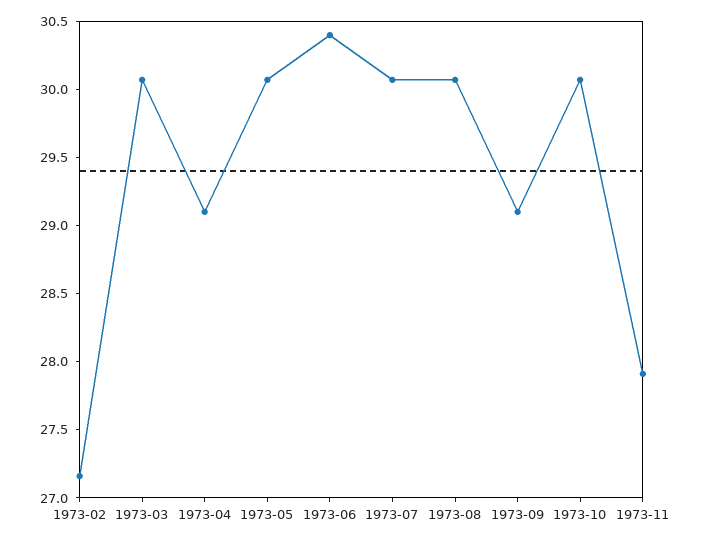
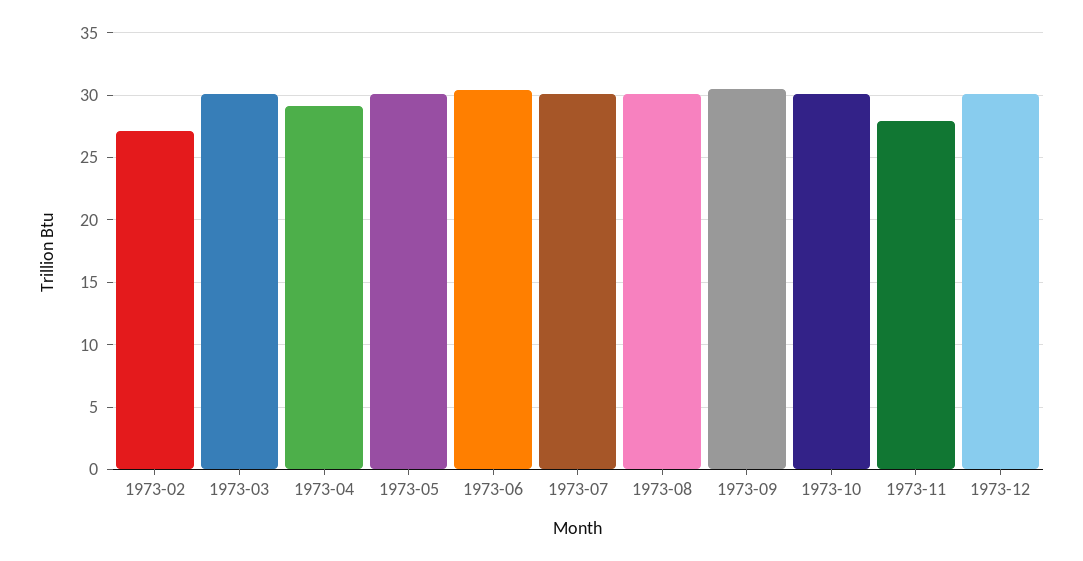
1973-09: 29.1 -> 30.5
1973-12: none -> 30

